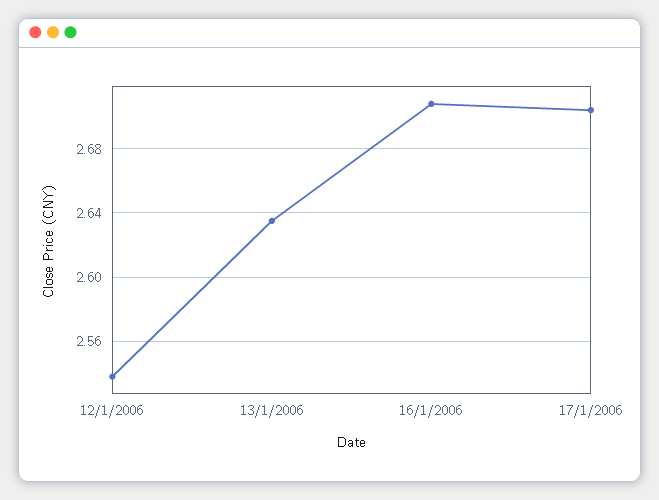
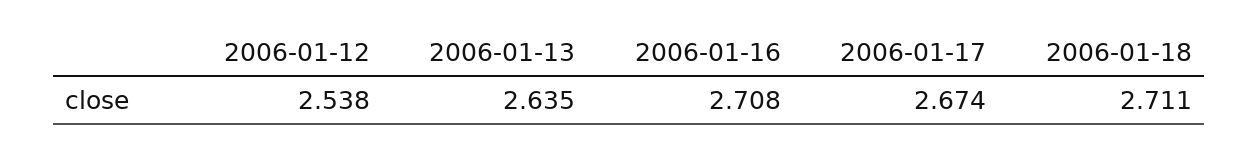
17/1/2006: 2.705 -> 2.674
2006-01-18: none -> 2.711

